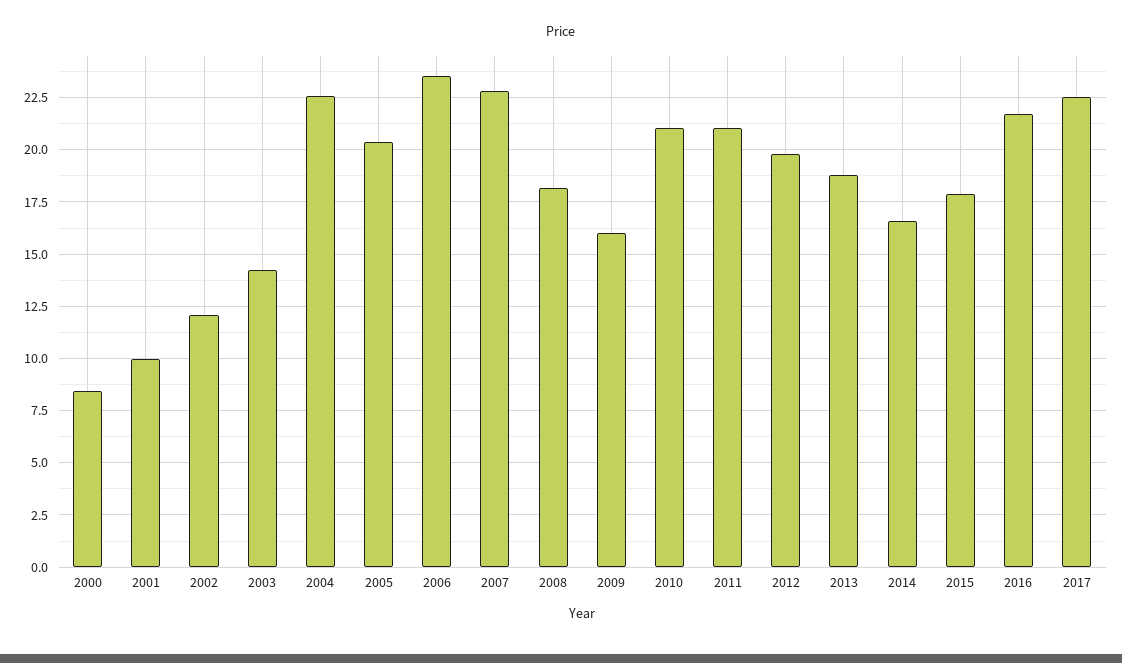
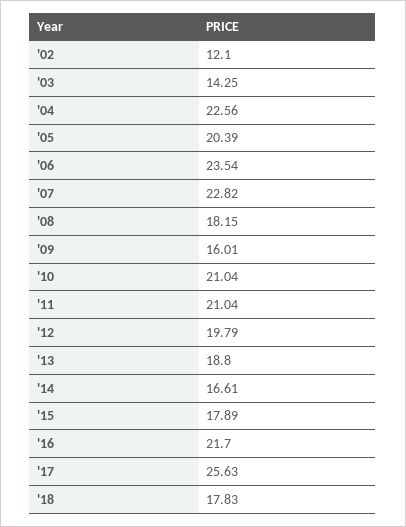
2000: 8.5 -> none
2001: 10 -> none
2017: 22.5 -> 25.63
'18: none -> 17.83

